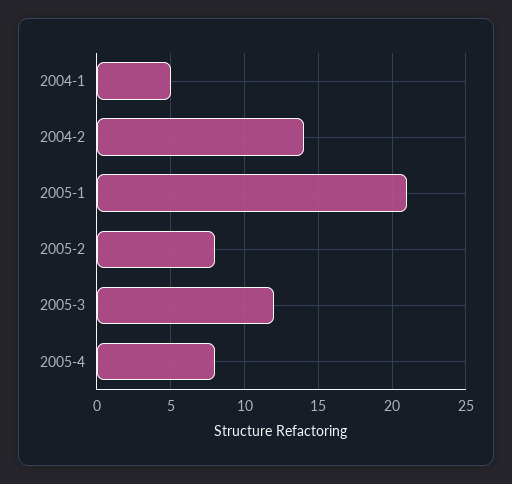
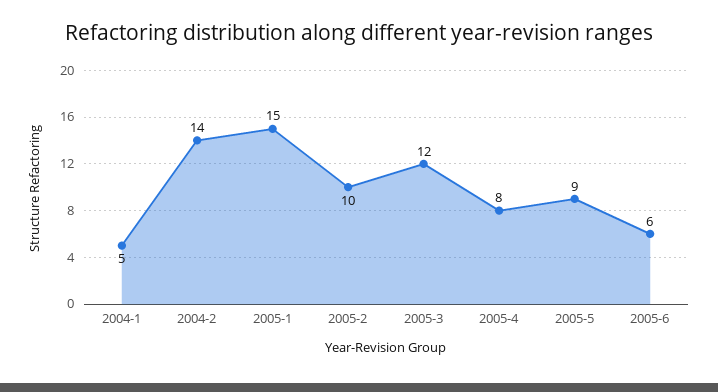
2005-1: 21 -> 15
2005-2: 8 -> 10
2005-5: none -> 9
2005-6: none -> 6

